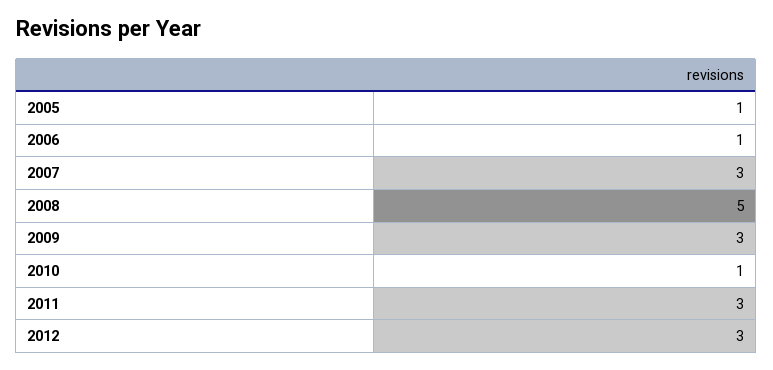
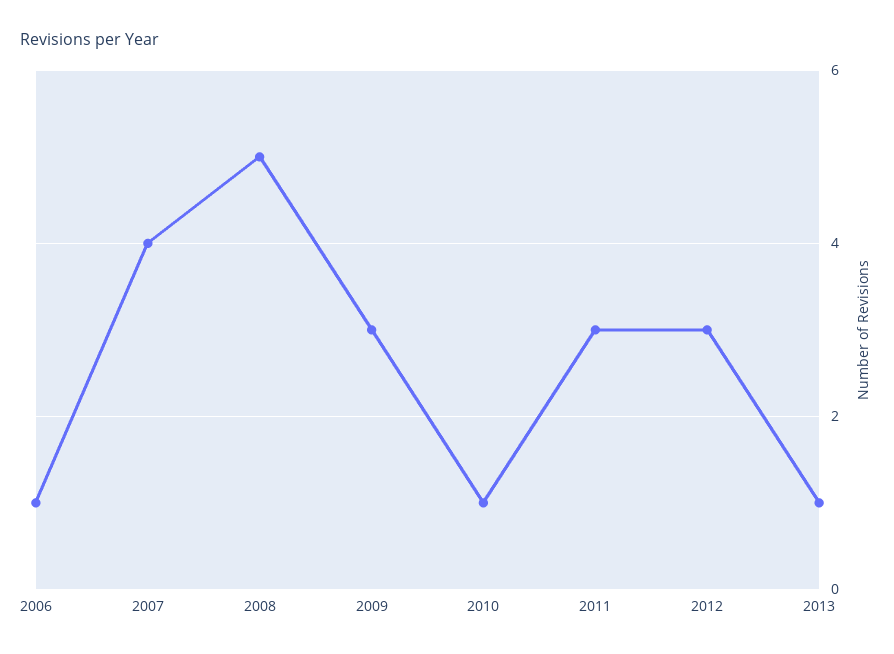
2005: 1 -> none
2007: 3 -> 4
2013: none -> 1

